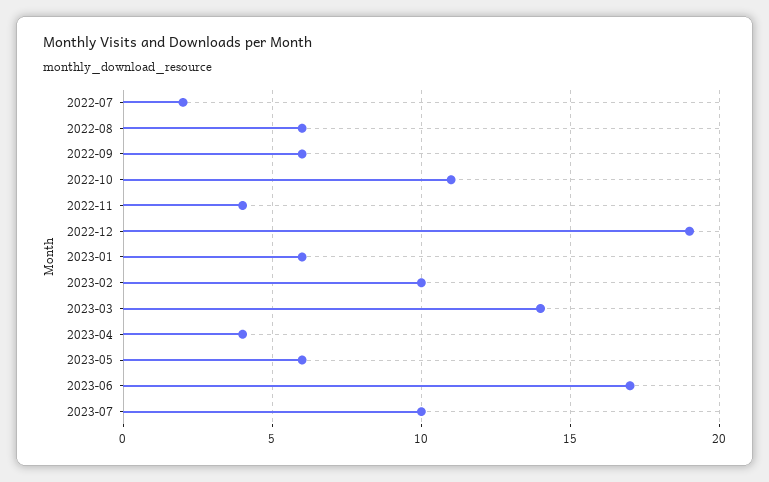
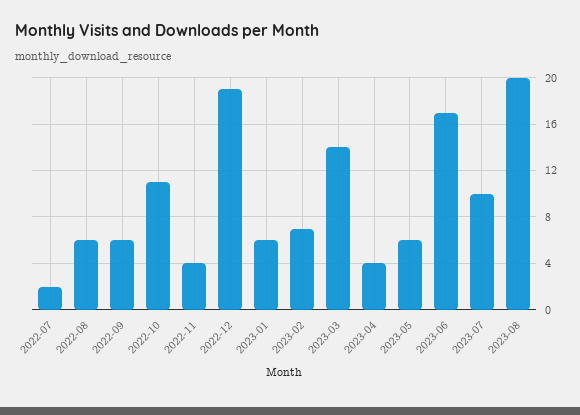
2023-02: 10 -> 7
2023-08: none -> 20

